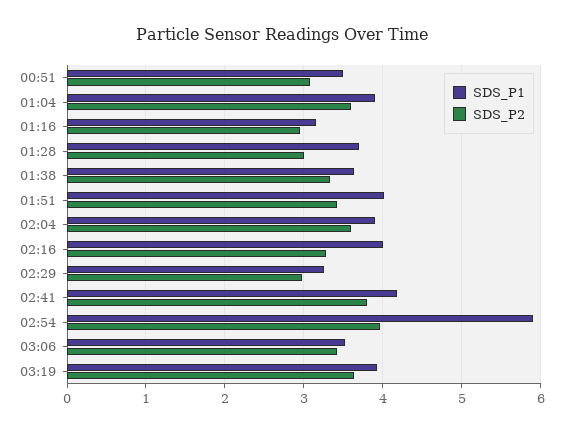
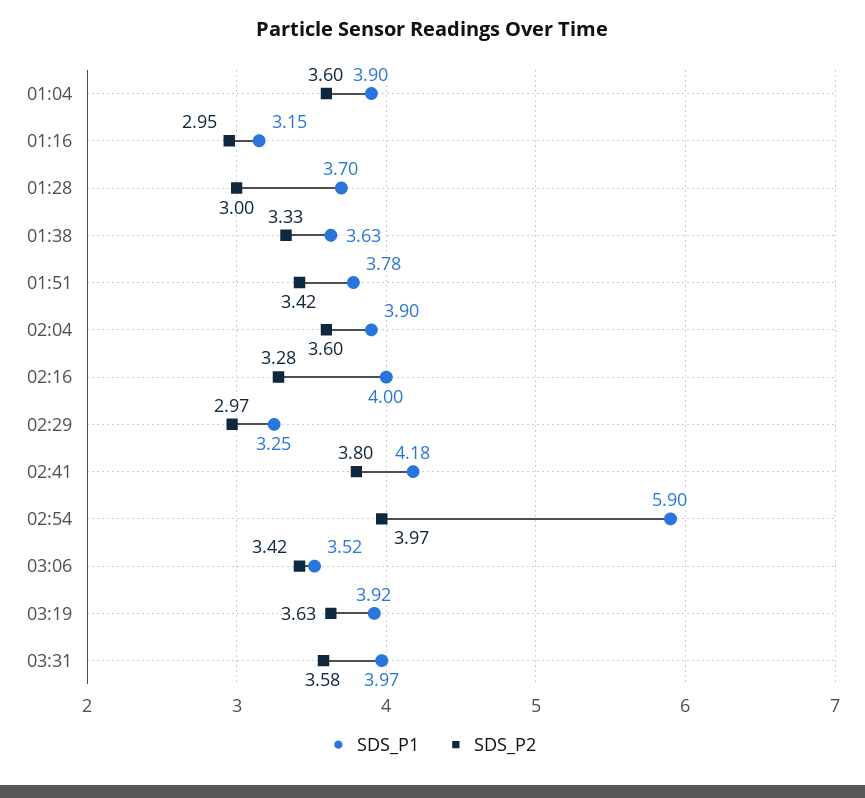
SDS_P1, 00:51: 3.5 -> none
SDS_P2, 00:51: 3.1 -> none
SDS_P1, 01:51: 4 -> 3.78
SDS_P1, 03:31: none -> 3.97
SDS_P2, 03:31: none -> 3.58

